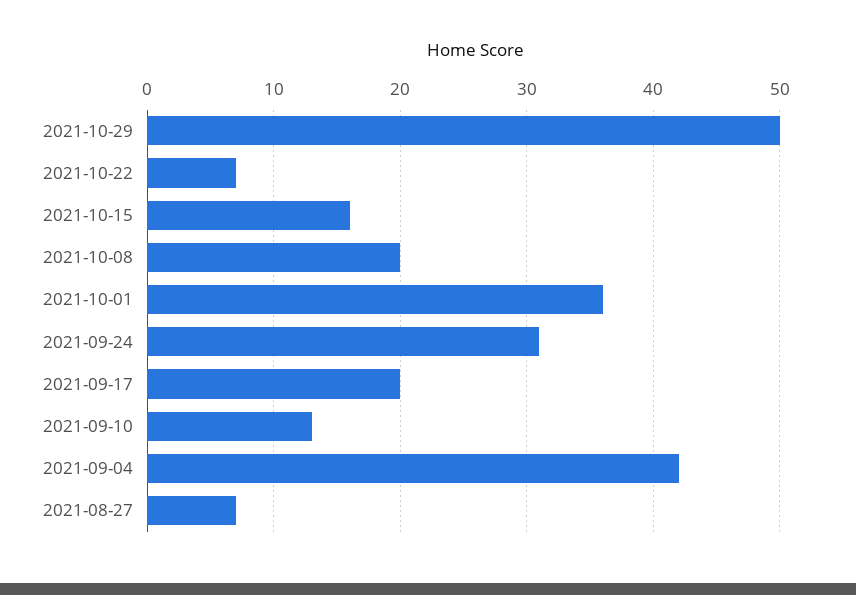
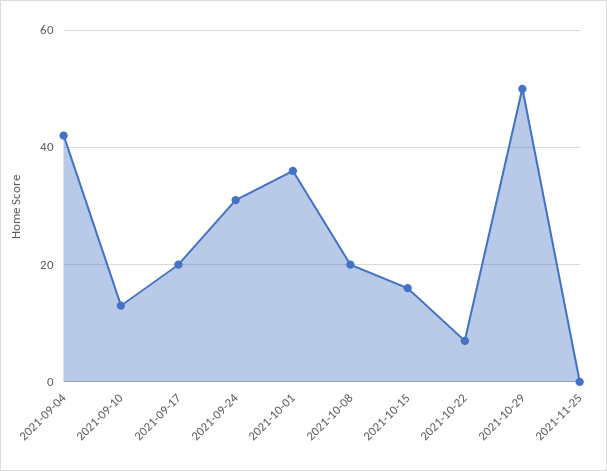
2021-08-27: 7 -> none
2021-11-25: none -> 0

